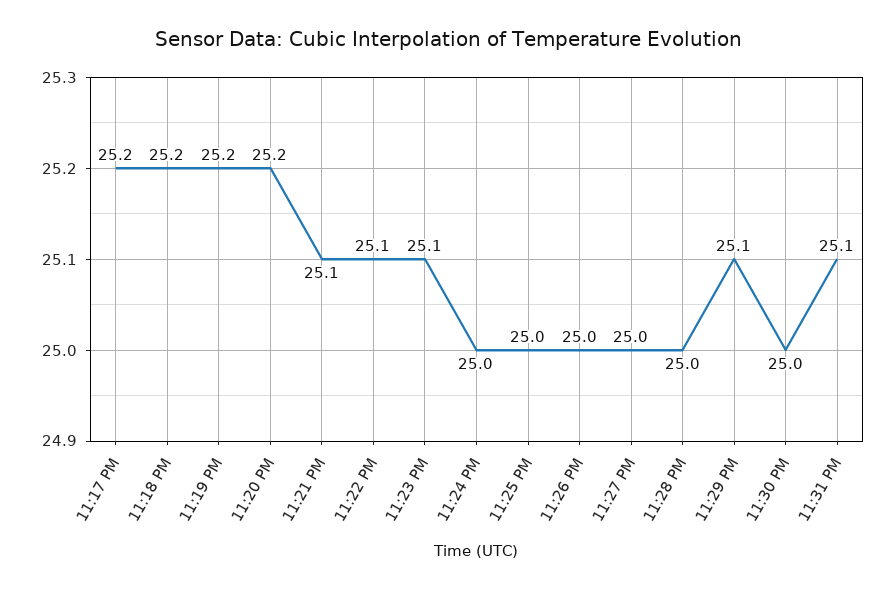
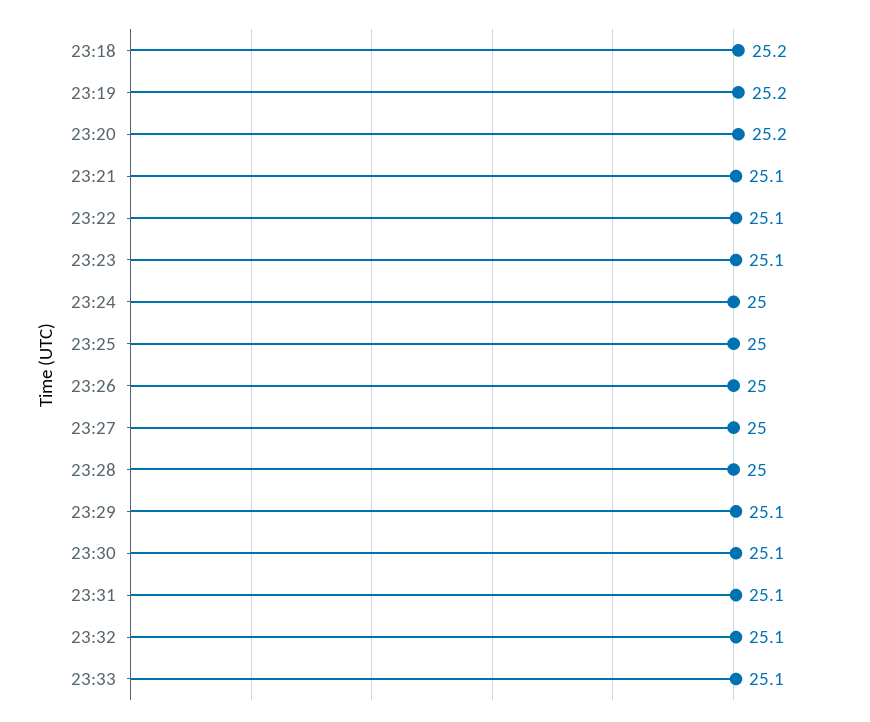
11:17 PM: 25.2 -> none
11:30 PM: 25 -> 25.1
23:32: none -> 25.1
23:33: none -> 25.1

